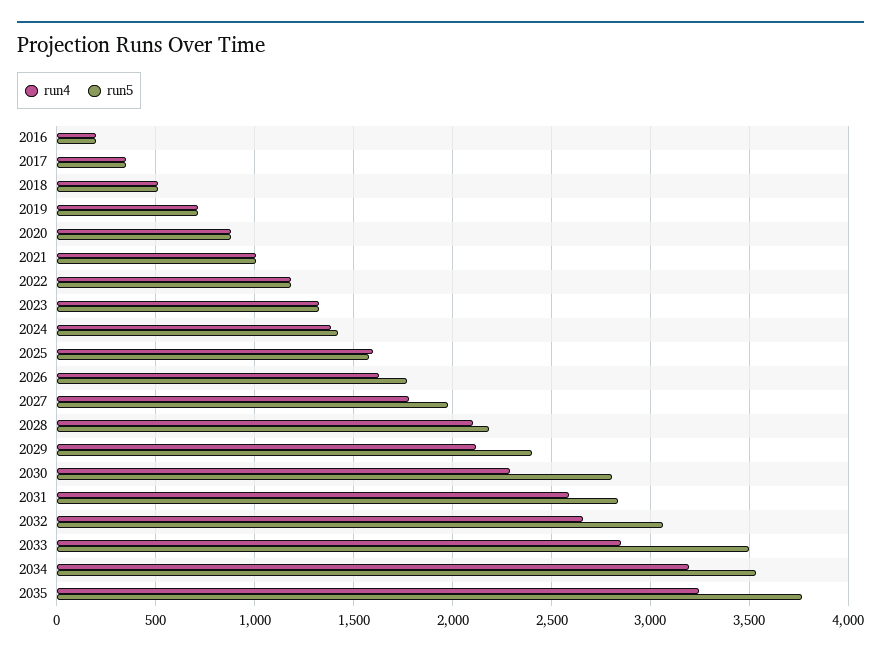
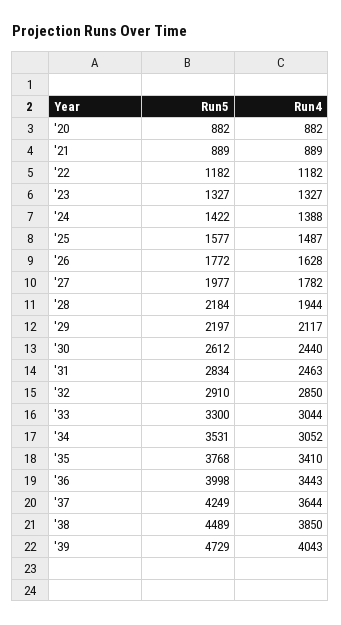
run4, 2016: 200 -> none
run5, 2016: 200 -> none
run4, 2017: 350 -> none
run5, 2017: 350 -> none
run4, 2018: 500 -> none
run5, 2018: 500 -> none
run4, 2019: 700 -> none
run5, 2019: 700 -> none
run4, 2021: 1000 -> 889
run5, 2021: 1000 -> 889
run4, 2025: 1600 -> 1487
run4, 2028: 2100 -> 1944
run5, 2029: 2400 -> 2197
run4, 2030: 2300 -> 2440
run5, 2030: 2800 -> 2612
run4, 2031: 2600 -> 2463
run4, 2032: 2650 -> 2850
run5, 2032: 3050 -> 2910
run4, 2033: 2850 -> 3044
run5, 2033: 3500 -> 3300
run4, 2034: 3200 -> 3052
run4, 2035: 3250 -> 3410
run5, '36: none -> 3998
run4, '36: none -> 3443
run5, '37: none -> 4249
run4, '37: none -> 3644
run5, '38: none -> 4489
run4, '38: none -> 3850
run5, '39: none -> 4729
run4, '39: none -> 4043

